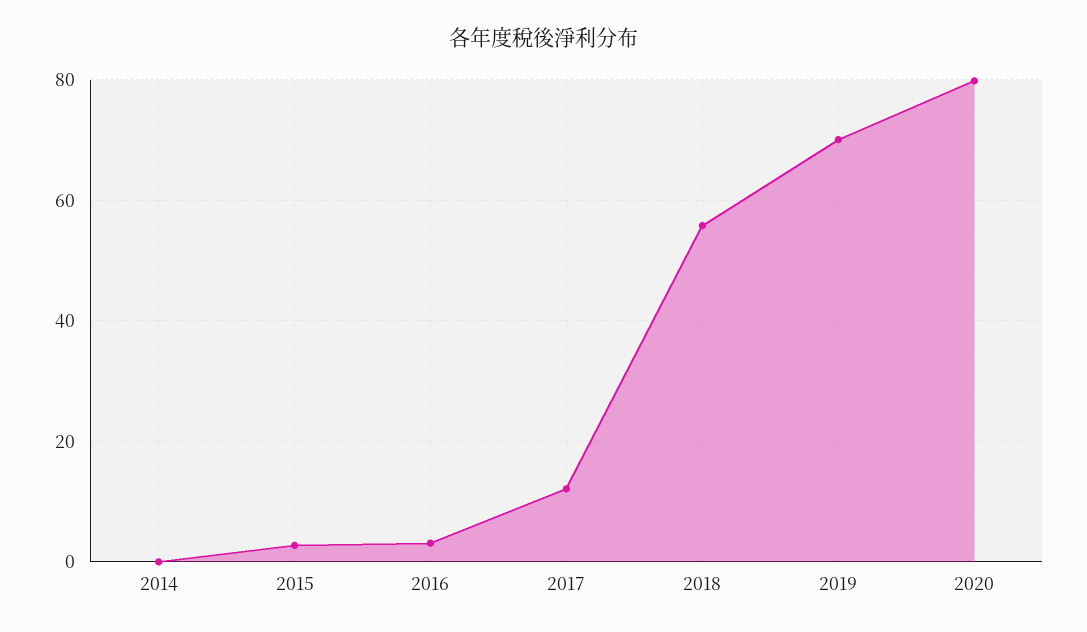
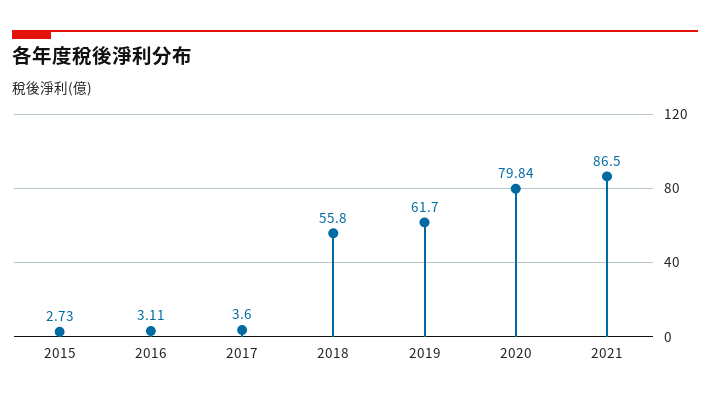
2014: 0 -> none
2017: 12 -> 3.6
2019: 70 -> 61.7
2021: none -> 86.5

